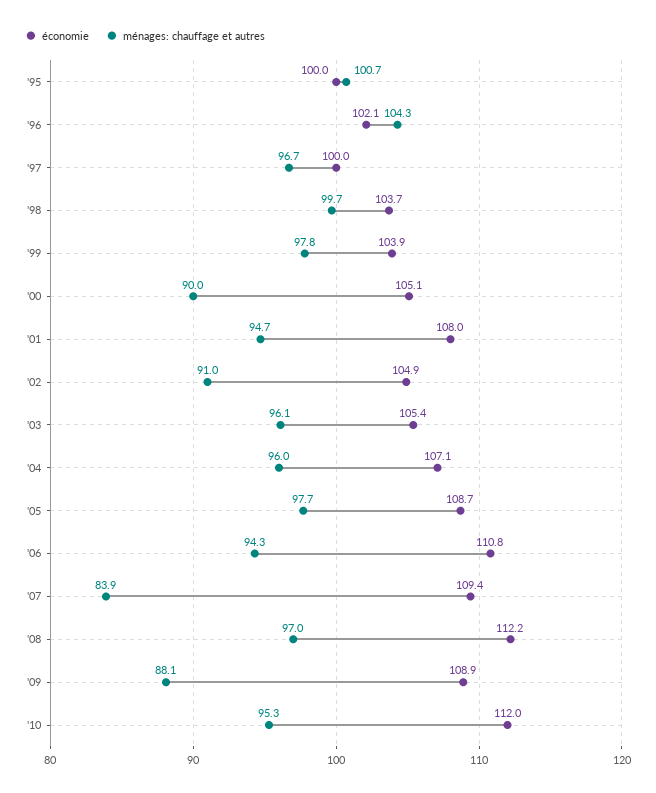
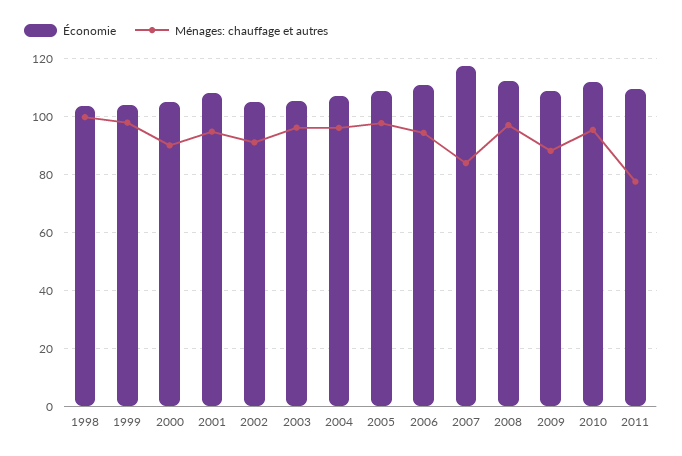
économie, '95: 100 -> none
ménages: chauffage et autres, '95: 100.7 -> none
économie, '96: 102.1 -> none
ménages: chauffage et autres, '96: 104.3 -> none
économie, '97: 100 -> none
ménages: chauffage et autres, '97: 96.7 -> none
économie, '07: 109.4 -> 117.5
économie, 2011: none -> 110
ménages: chauffage et autres, 2011: none -> 77.5

